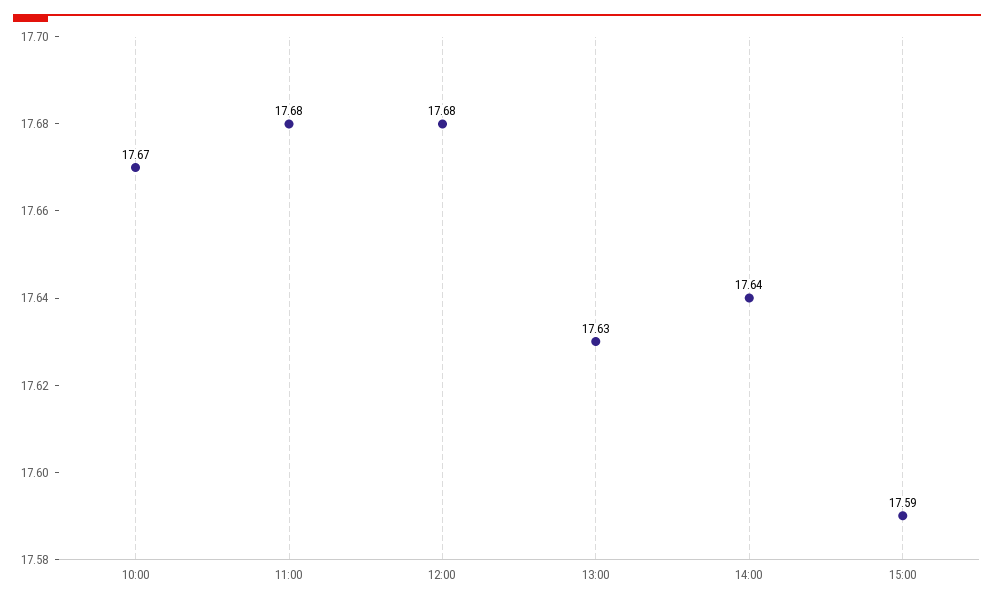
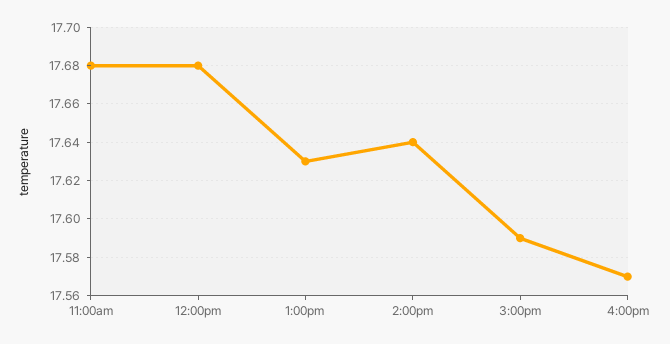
10:00: 17.67 -> none
4:00pm: none -> 17.57

